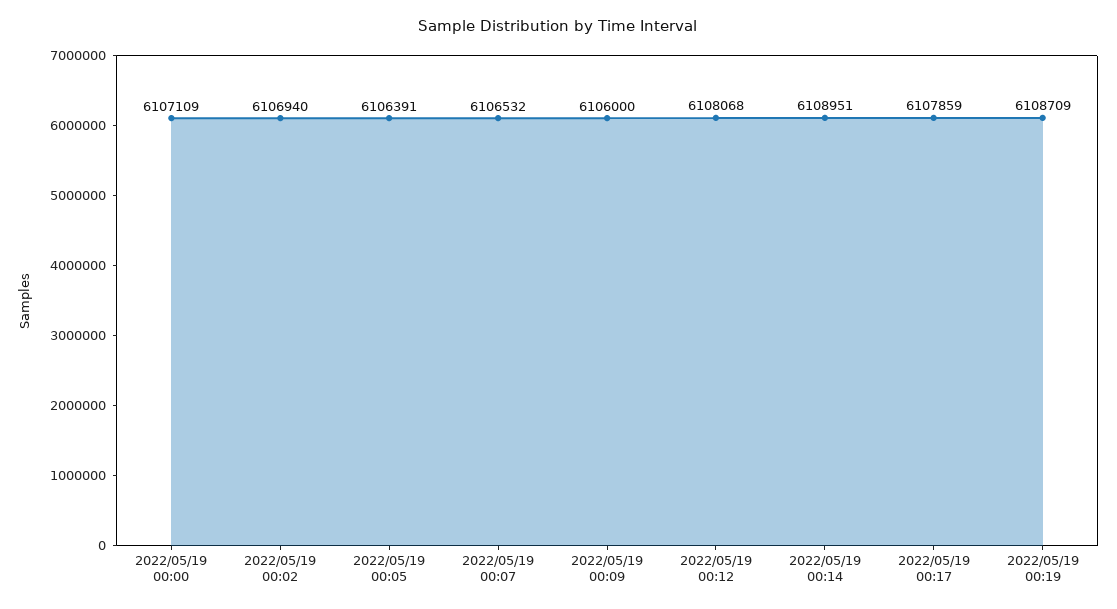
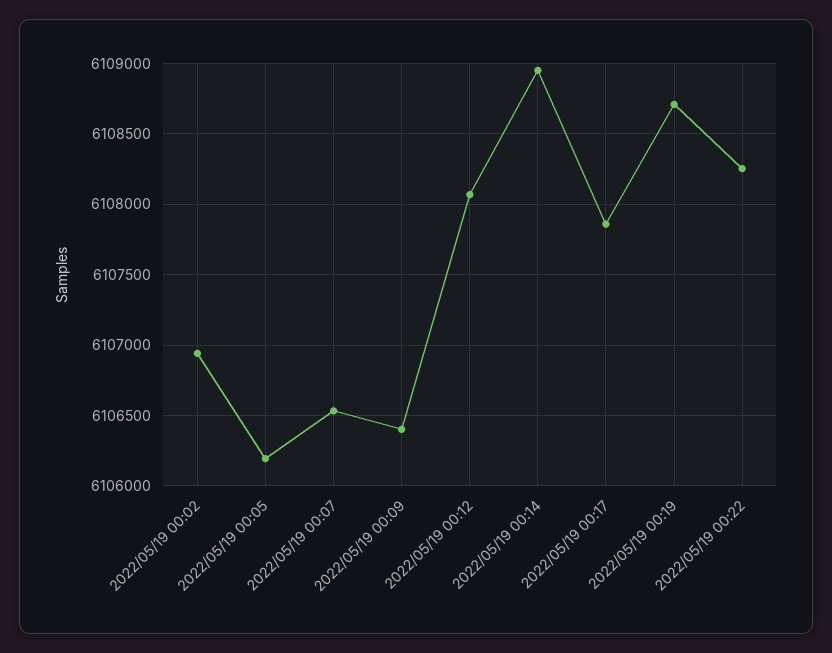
2022/05/19 00:00: 6107109 -> none
2022/05/19 00:05: 6106391 -> 6106200
2022/05/19 00:09: 6106000 -> 6106400
2022/05/19 00:22: none -> 6108250

